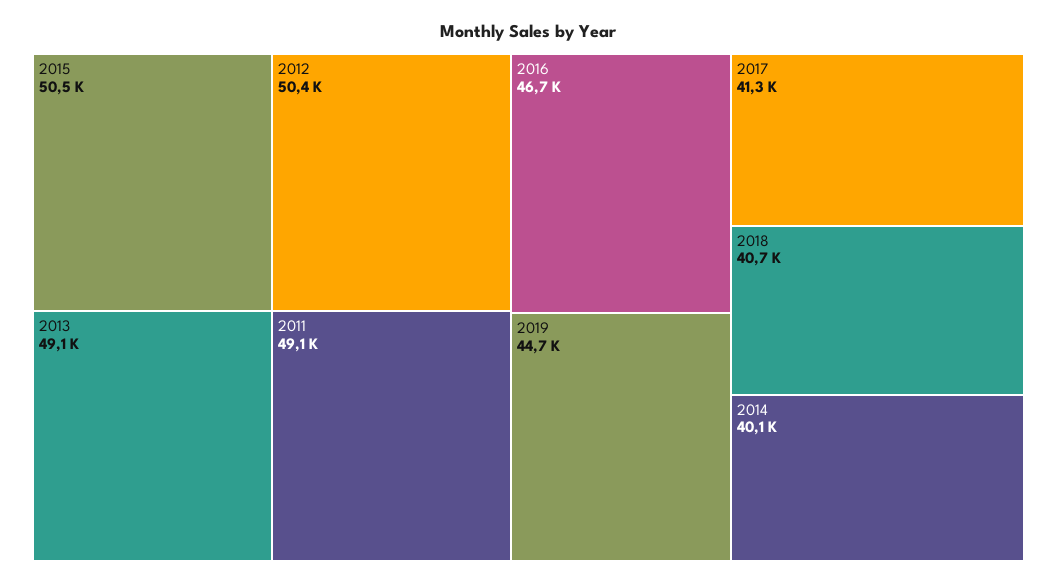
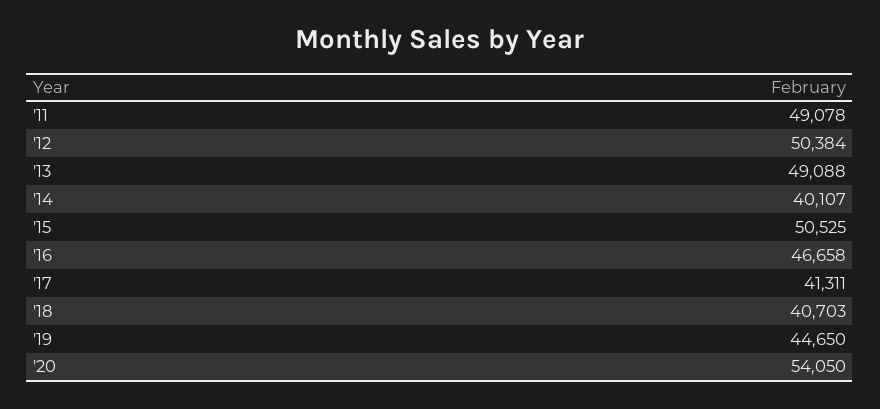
'20: none -> 54050

